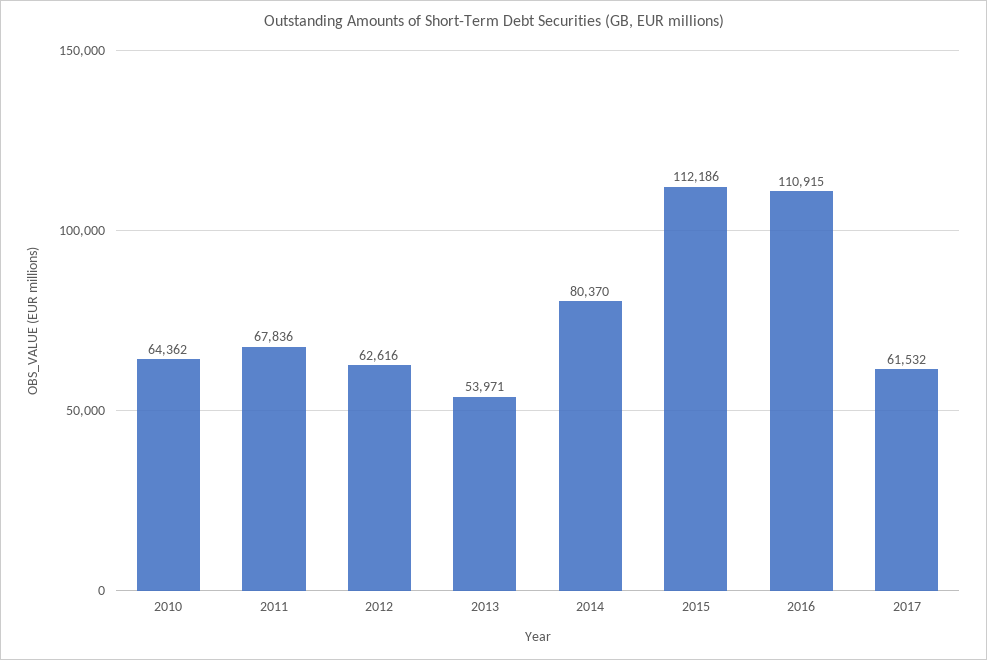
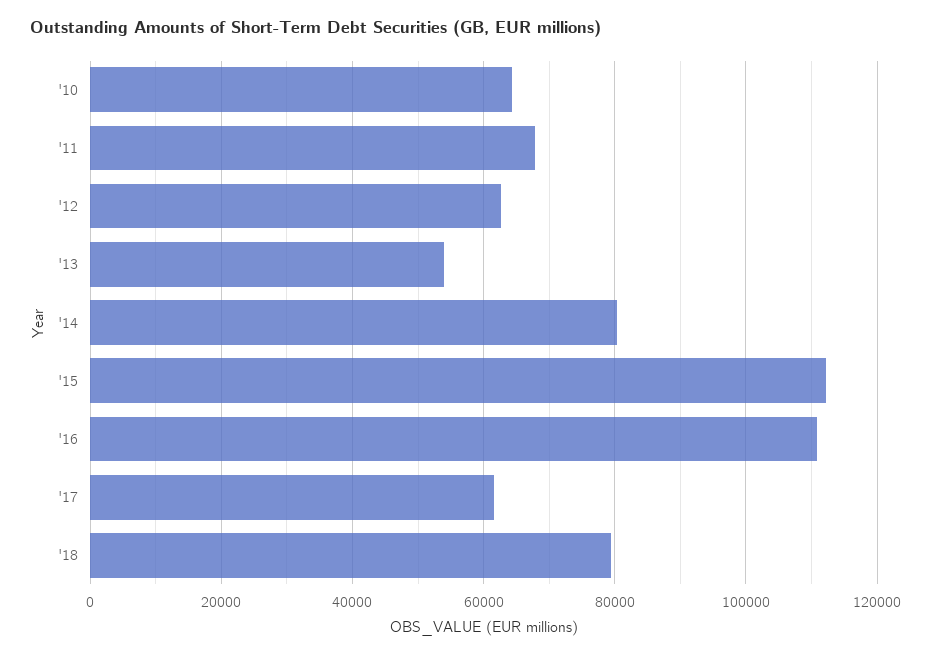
'18: none -> 80000

